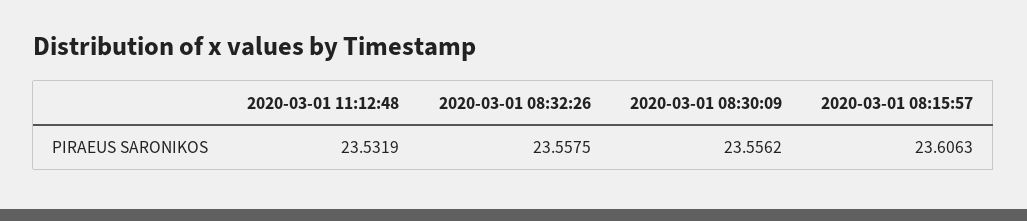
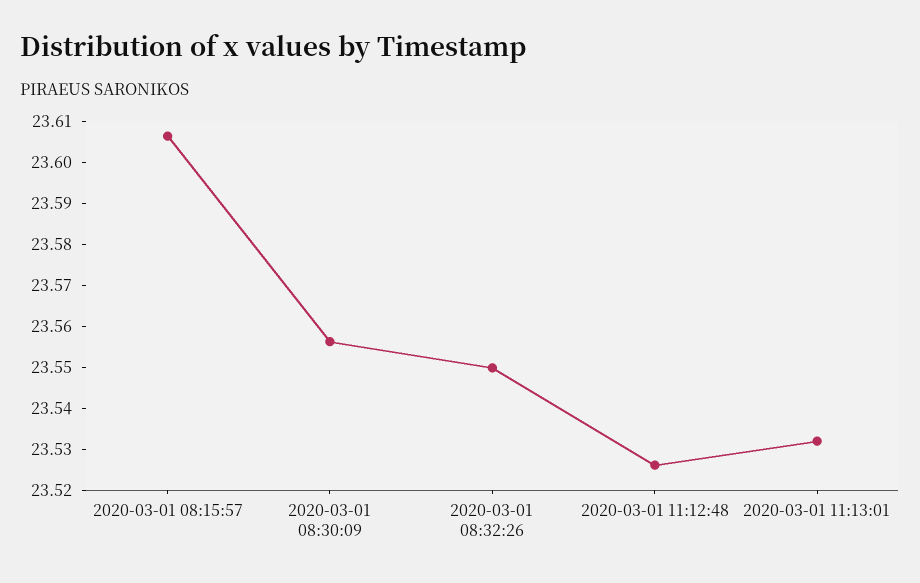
2020-03-01 11:12:48: 23.5319 -> 23.526
2020-03-01 08:32:26: 23.5575 -> 23.55
2020-03-01 11:13:01: none -> 23.532

